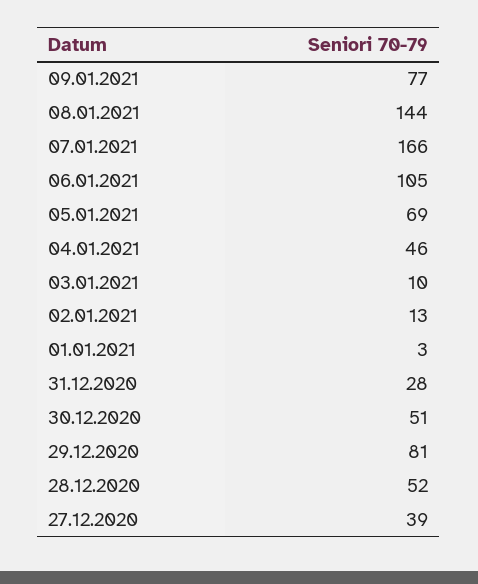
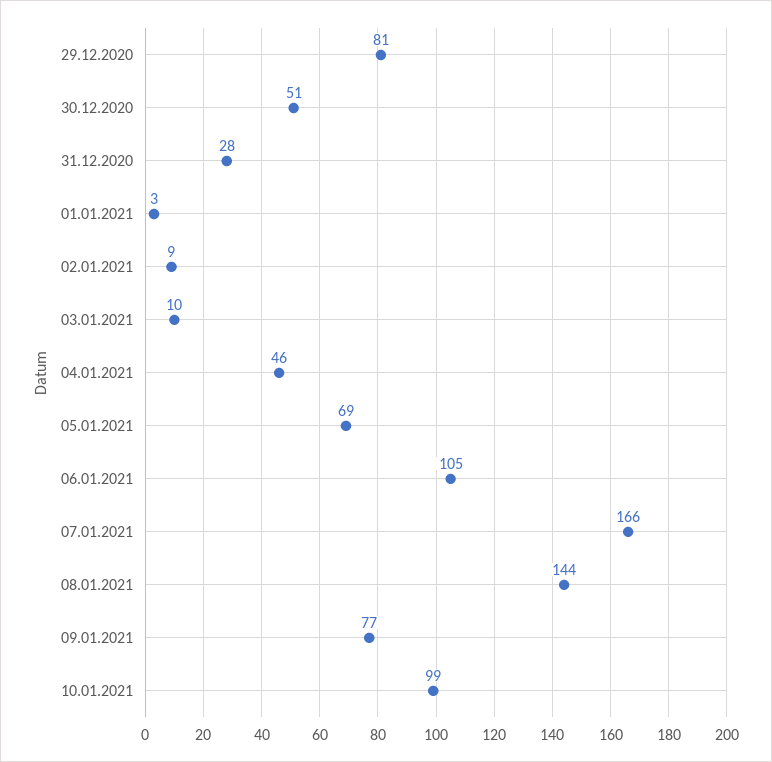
02.01.2021: 13 -> 9
28.12.2020: 52 -> none
27.12.2020: 39 -> none
10.01.2021: none -> 99

